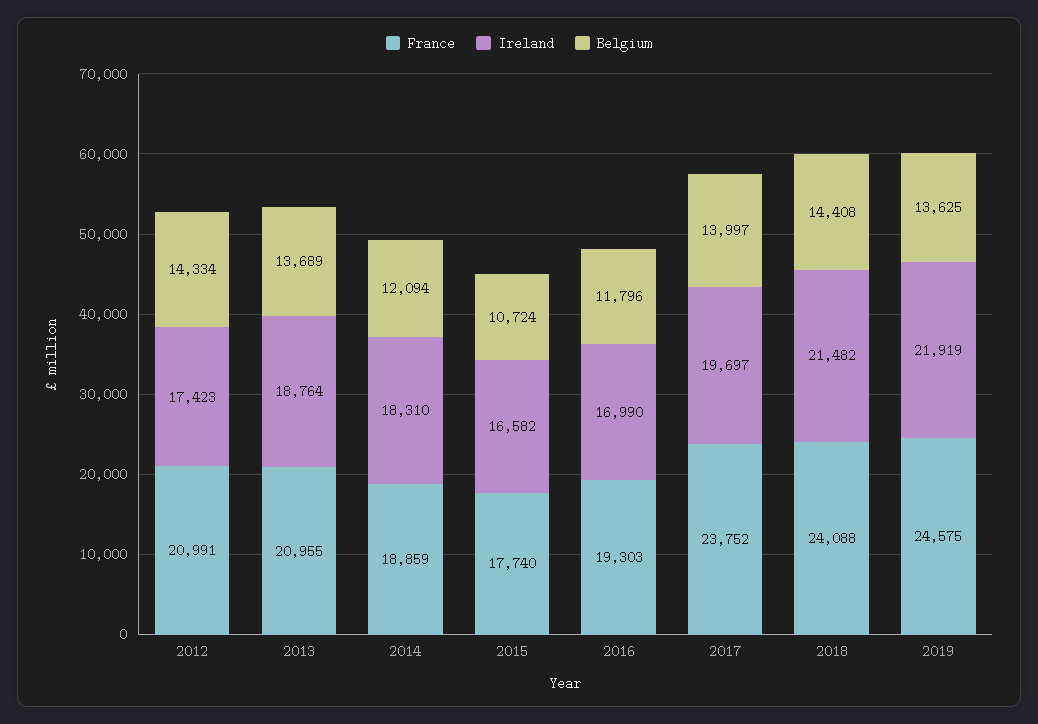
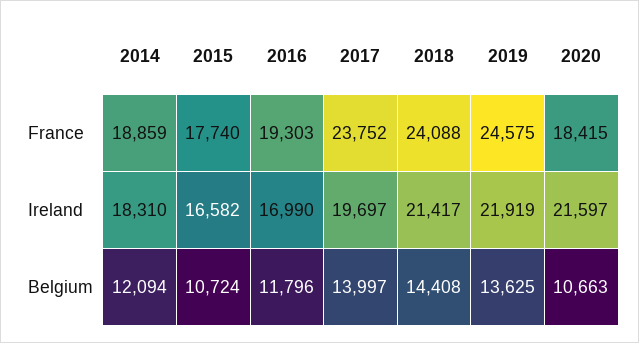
France, 2012: 20991 -> none
Ireland, 2012: 17423 -> none
Belgium, 2012: 14334 -> none
France, 2013: 20955 -> none
Ireland, 2013: 18764 -> none
Belgium, 2013: 13689 -> none
Ireland, 2018: 21482 -> 21417
France, 2020: none -> 18415
Ireland, 2020: none -> 21597
Belgium, 2020: none -> 10663

